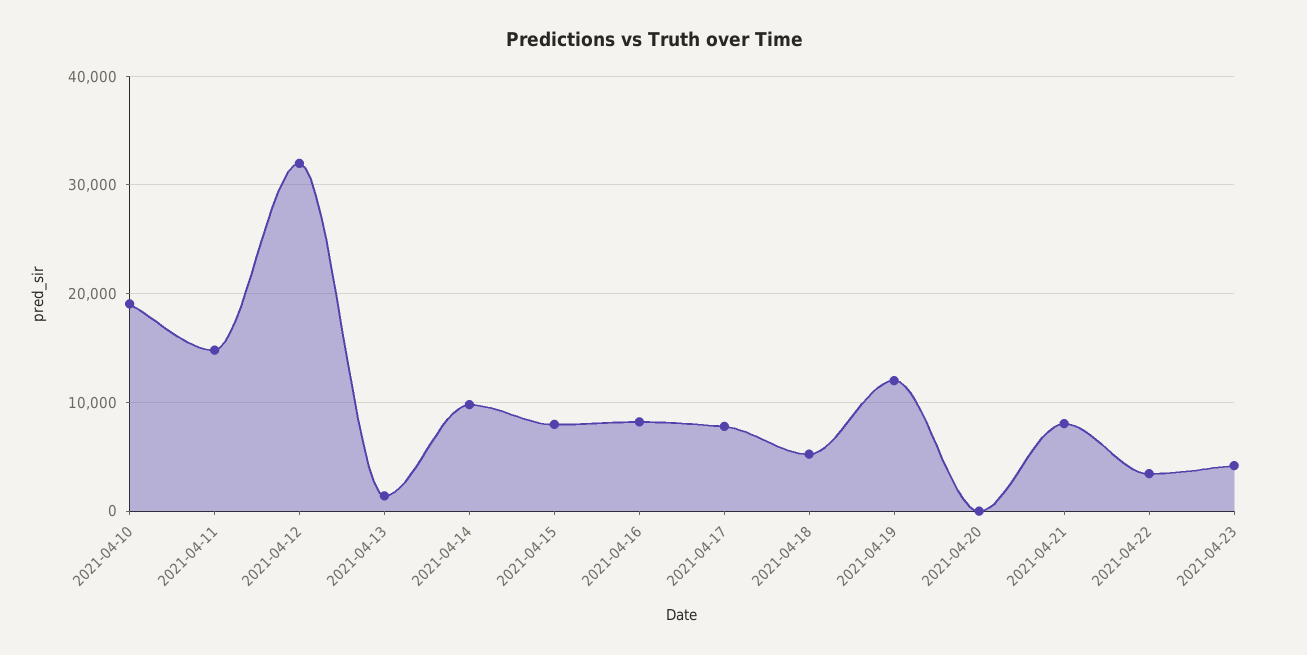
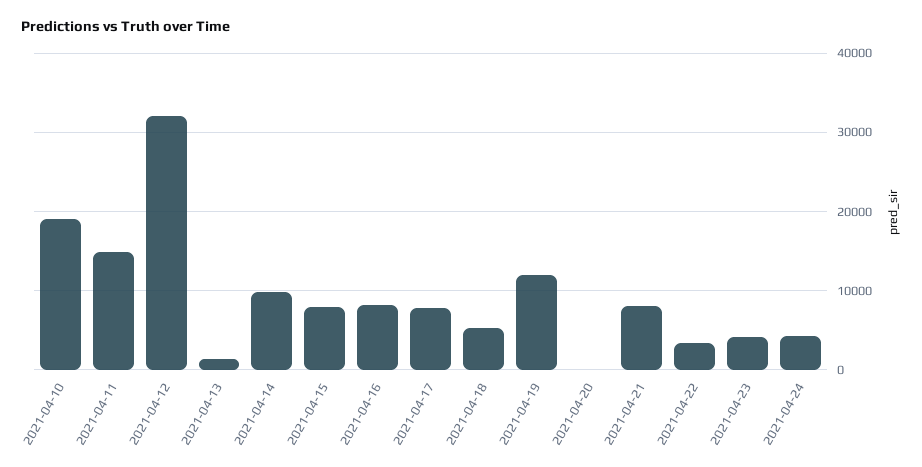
2021-04-24: none -> 4000

